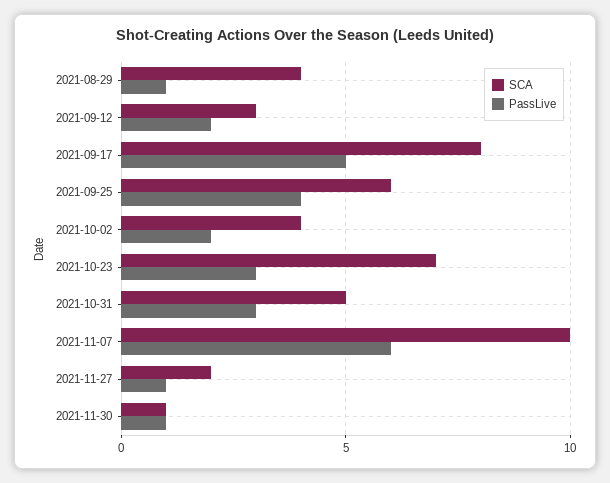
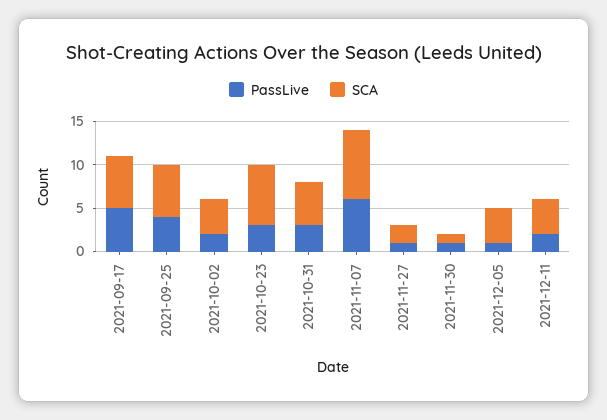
SCA, 2021-08-29: 4 -> none
PassLive, 2021-08-29: 1 -> none
SCA, 2021-09-12: 3 -> none
PassLive, 2021-09-12: 2 -> none
SCA, 2021-09-17: 8 -> 6
SCA, 2021-11-07: 10 -> 8
PassLive, 2021-12-05: none -> 1
SCA, 2021-12-05: none -> 4
PassLive, 2021-12-11: none -> 2
SCA, 2021-12-11: none -> 4

